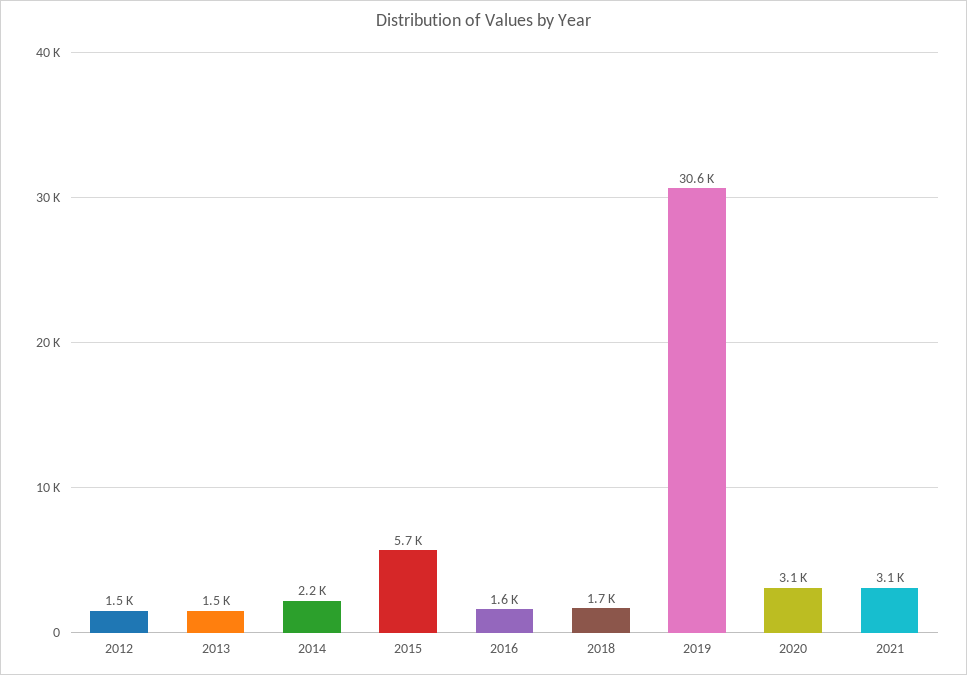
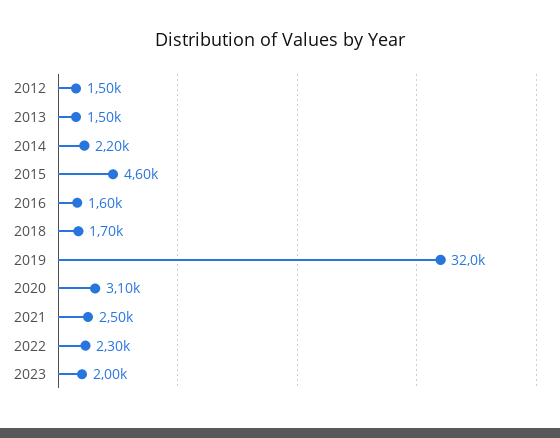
2015: 5700 -> 4600
2019: 30600 -> 32000
2021: 3100 -> 2500
2022: none -> 2300
2023: none -> 2000

